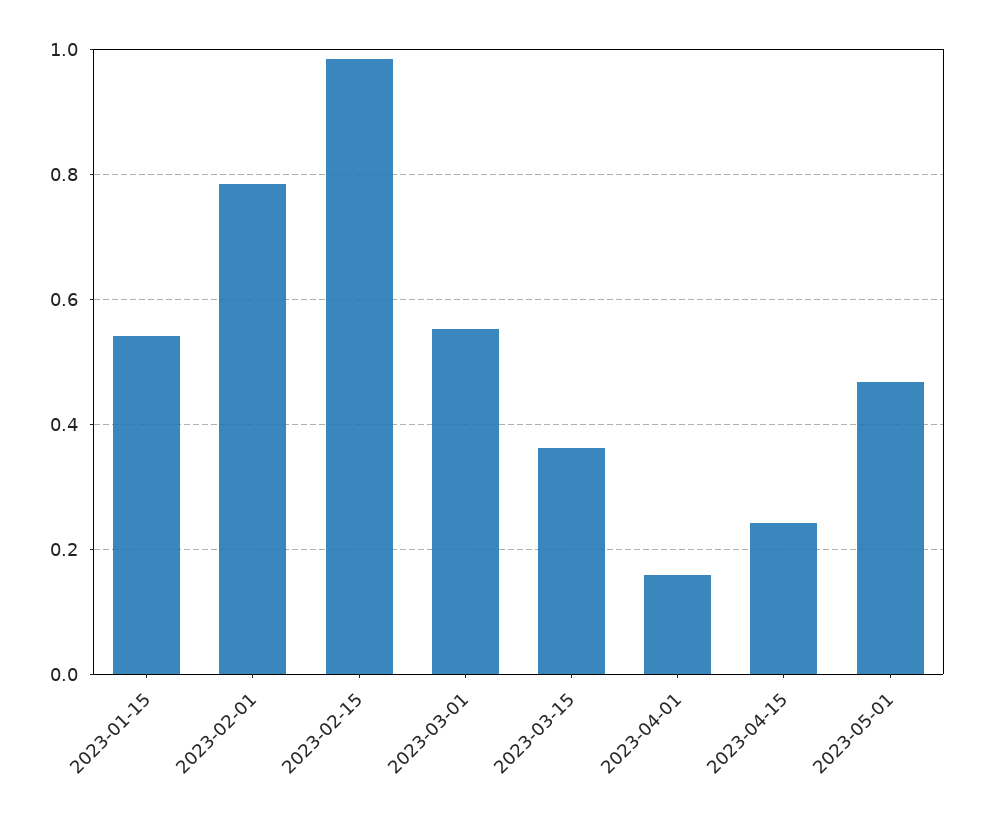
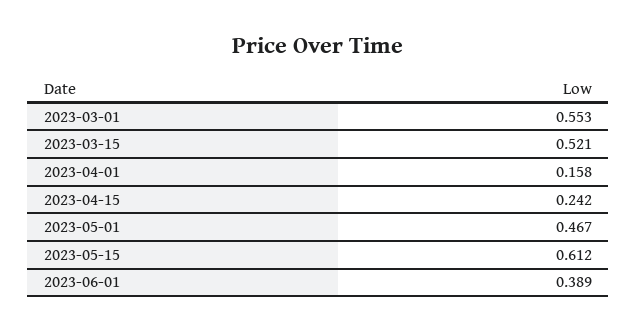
2023-01-15: 0.54 -> none
2023-02-01: 0.78 -> none
2023-02-15: 0.98 -> none
2023-03-15: 0.36 -> 0.521
2023-05-15: none -> 0.612
2023-06-01: none -> 0.389

